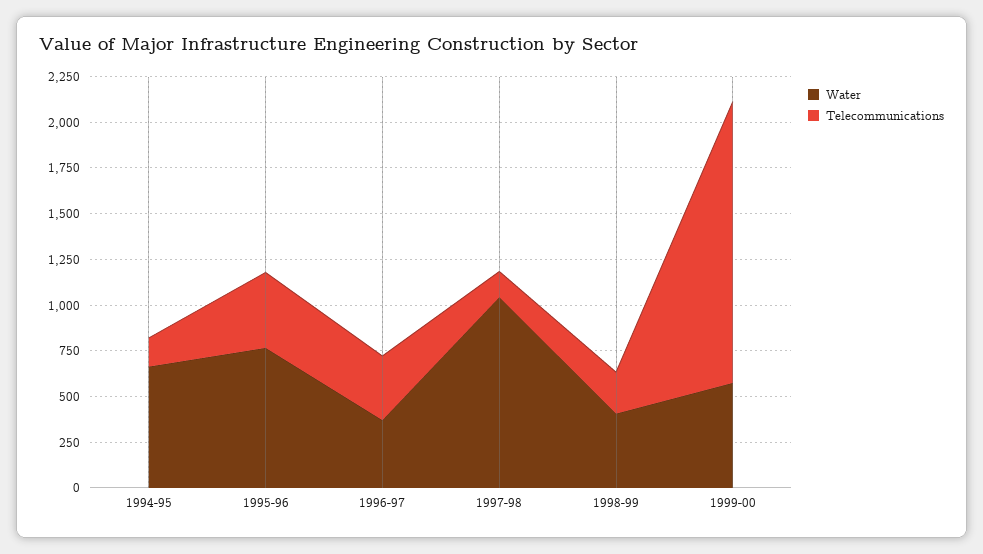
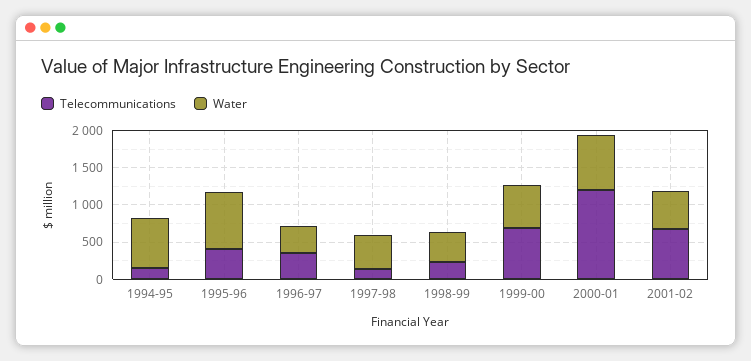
Water, 1997-98: 1050 -> 500
Telecommunications, 1999-00: 1550 -> 750
Telecommunications, 2000-01: none -> 1250
Water, 2000-01: none -> 750
Telecommunications, 2001-02: none -> 750
Water, 2001-02: none -> 500

